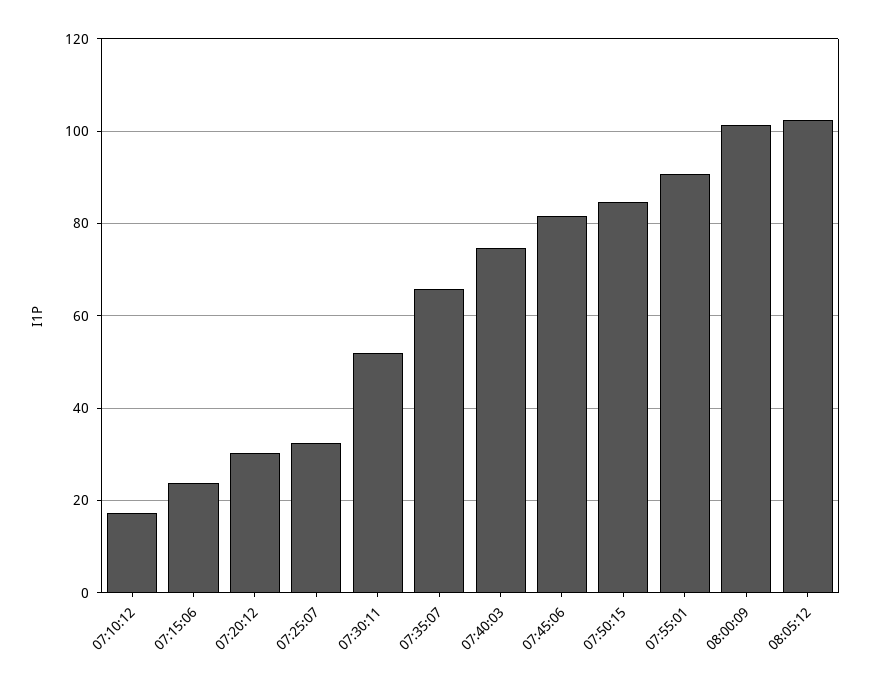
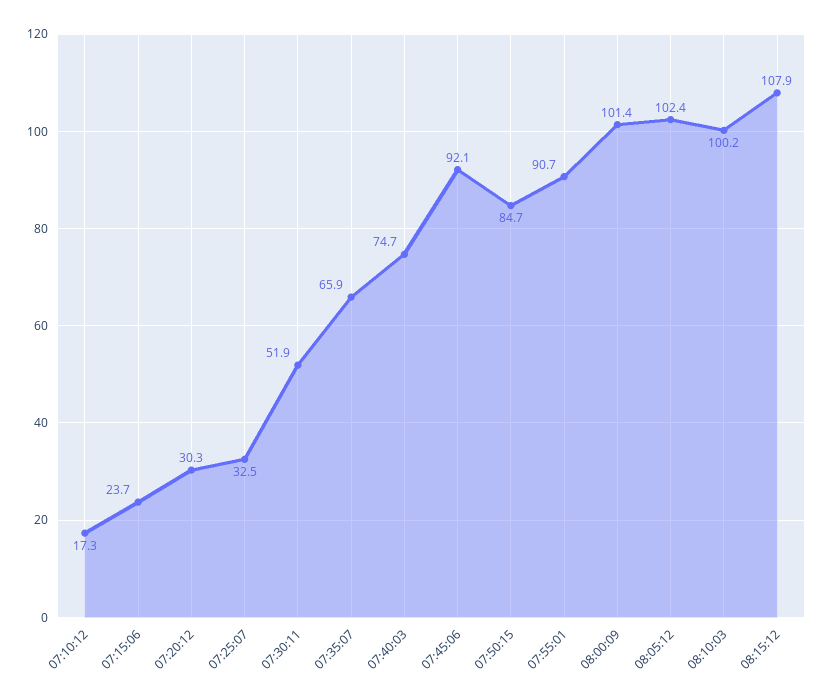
07:45:06: 82 -> 92.1
08:10:03: none -> 100.2
08:15:12: none -> 107.9

